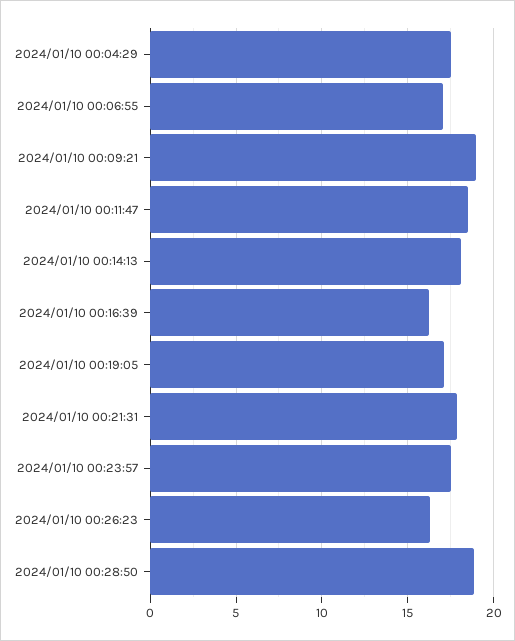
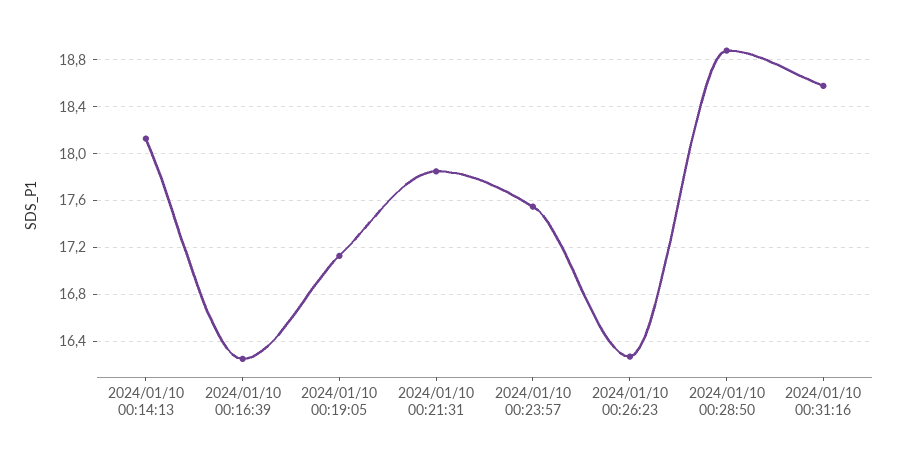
2024/01/10 00:04:29: 17.5 -> none
2024/01/10 00:06:55: 17 -> none
2024/01/10 00:09:21: 19 -> none
2024/01/10 00:11:47: 18.5 -> none
2024/01/10 00:31:16: none -> 18.6

